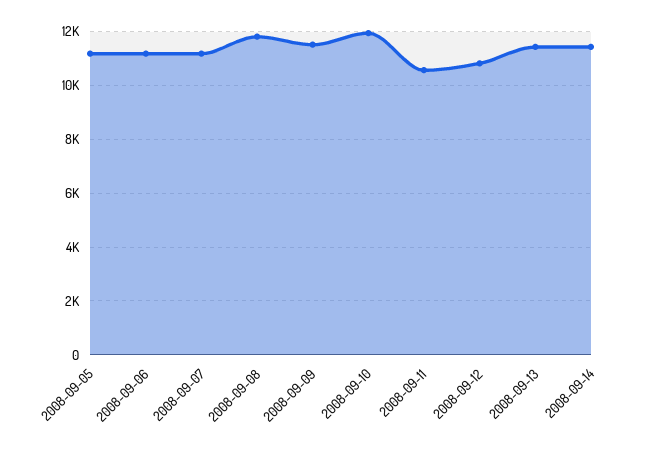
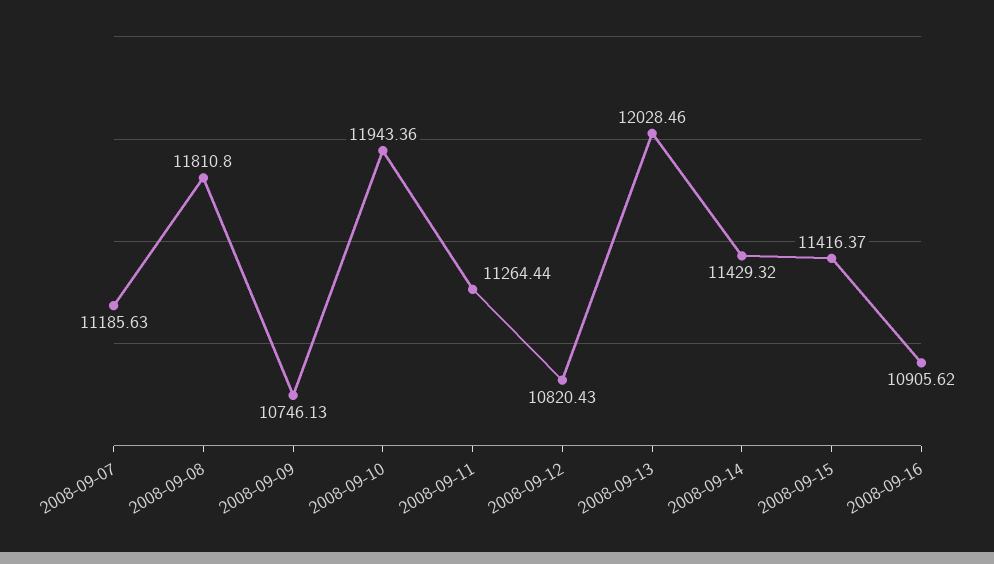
2008-09-05: 11250 -> none
2008-09-06: 11250 -> none
2008-09-09: 11500 -> 10746.13
2008-09-11: 10500 -> 11264.44
2008-09-13: 11500 -> 12028.46
2008-09-15: none -> 11416.37
2008-09-16: none -> 10905.62

